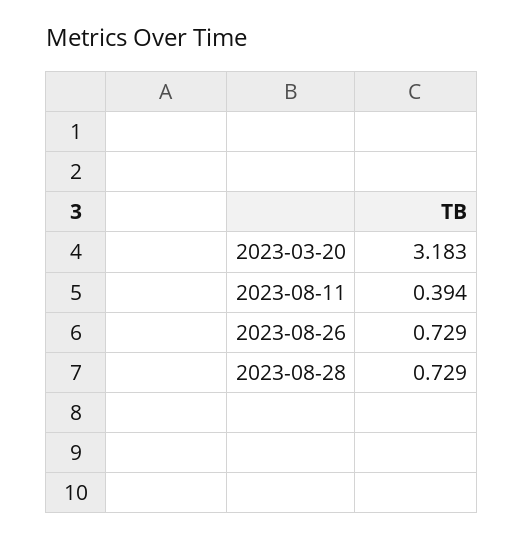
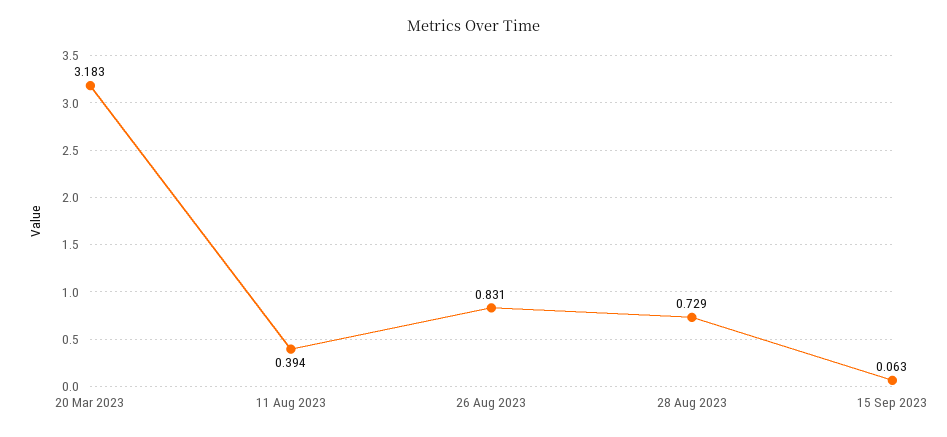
2023-08-26: 0.729 -> 0.831
15 Sep 2023: none -> 0.063

